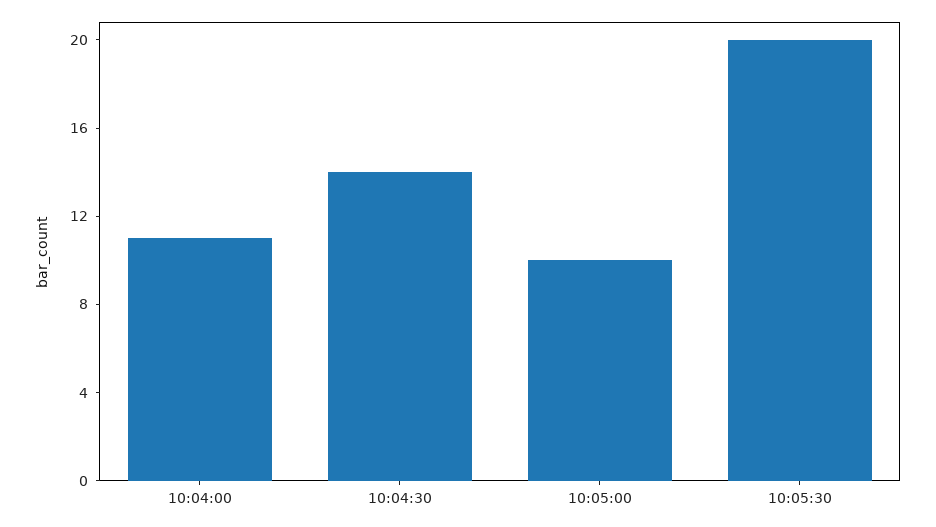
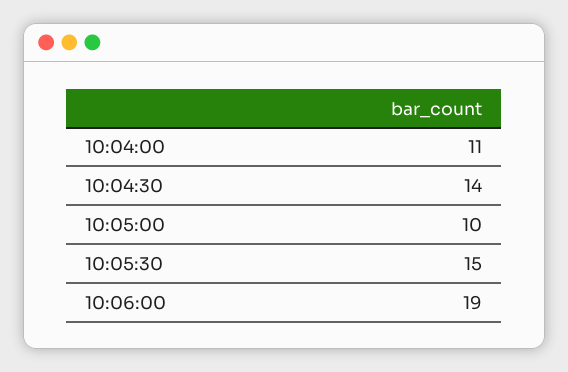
10:05:30: 20 -> 15
10:06:00: none -> 19

